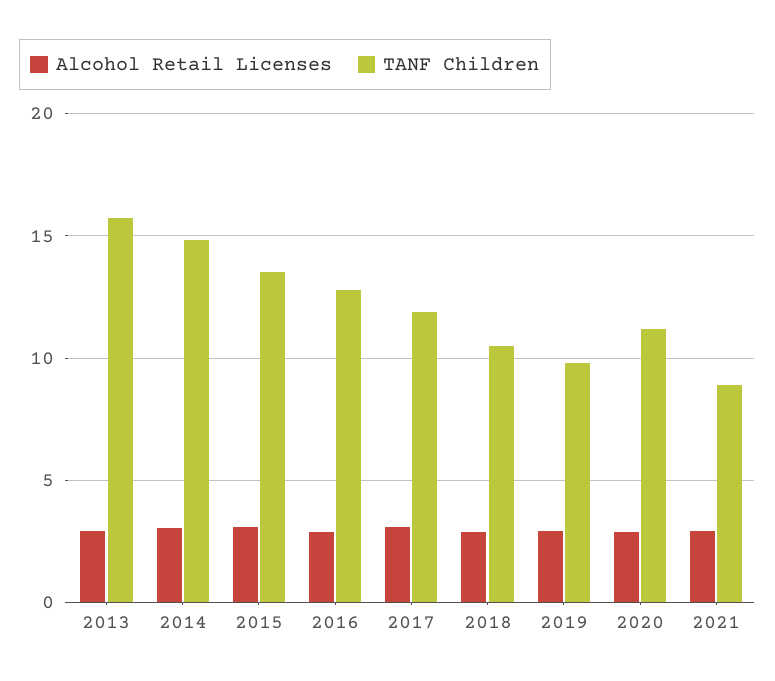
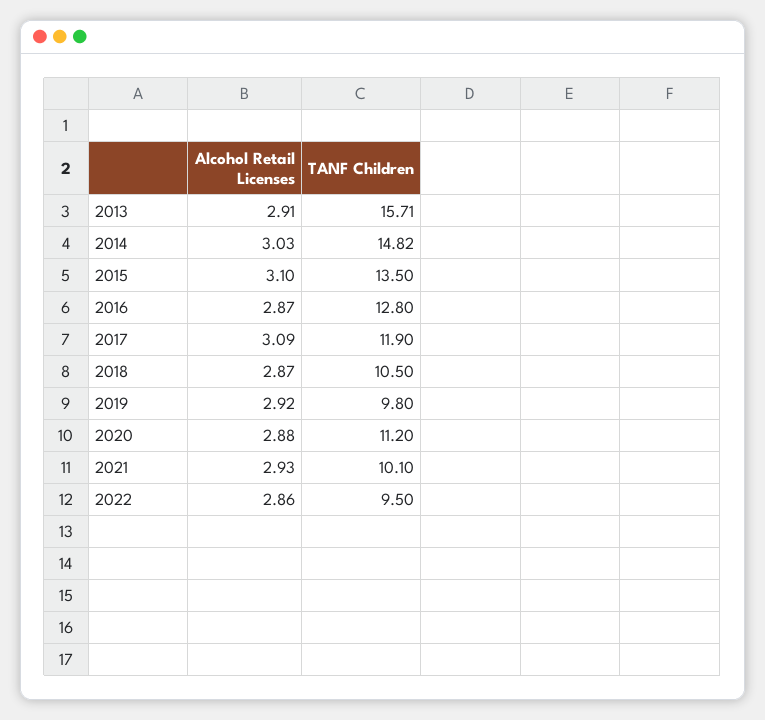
TANF Children, 2021: 9 -> 10.1
Alcohol Retail Licenses, 2022: none -> 2.86
TANF Children, 2022: none -> 9.5

